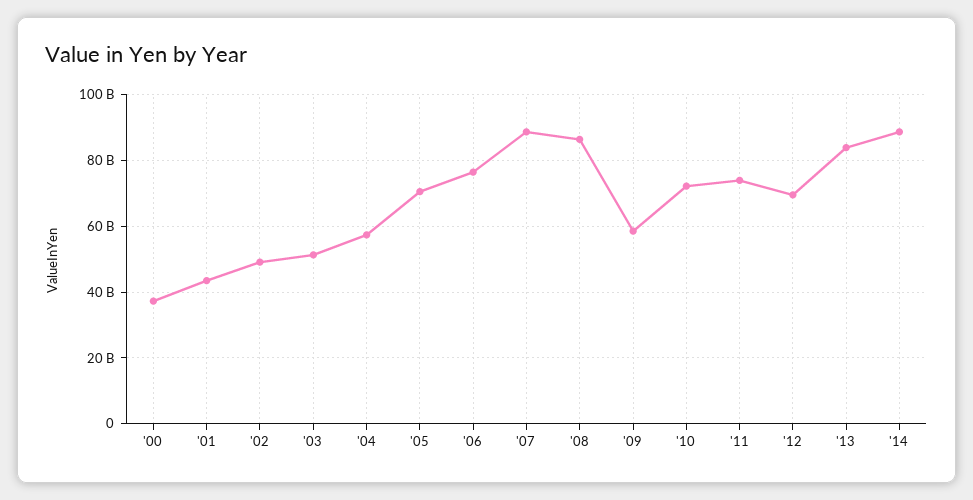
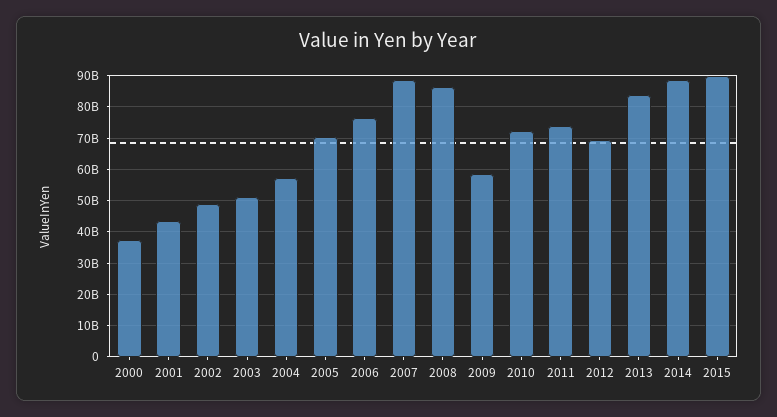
2015: none -> 90000000000

